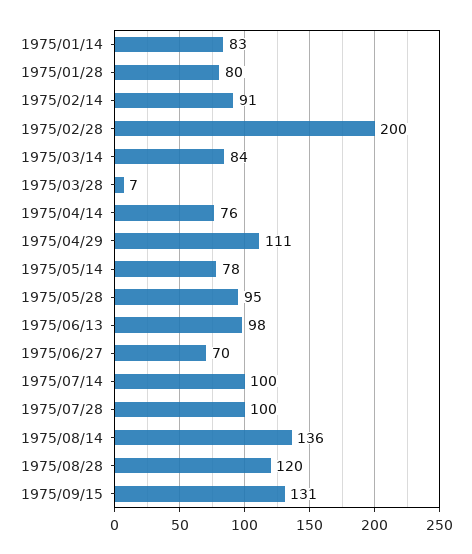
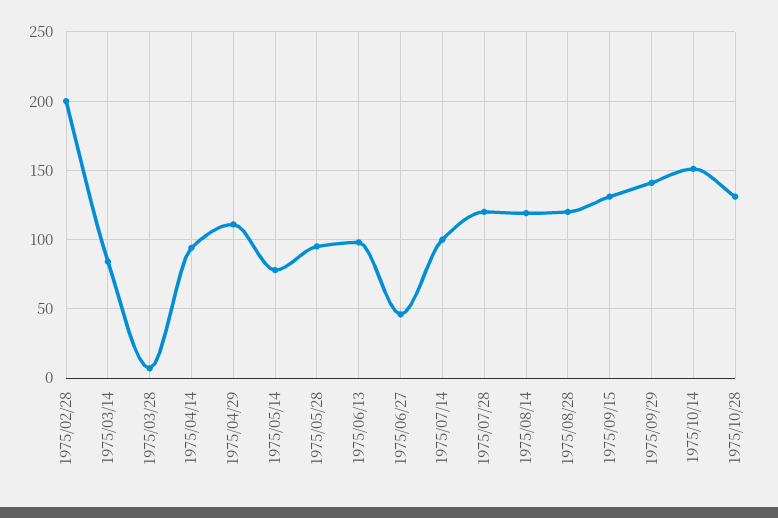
1975/01/14: 83 -> none
1975/01/28: 80 -> none
1975/02/14: 91 -> none
1975/04/14: 76 -> 95
1975/06/27: 70 -> 45
1975/07/28: 100 -> 120
1975/08/14: 136 -> 120
1975/09/29: none -> 140
1975/10/14: none -> 150
1975/10/28: none -> 130

